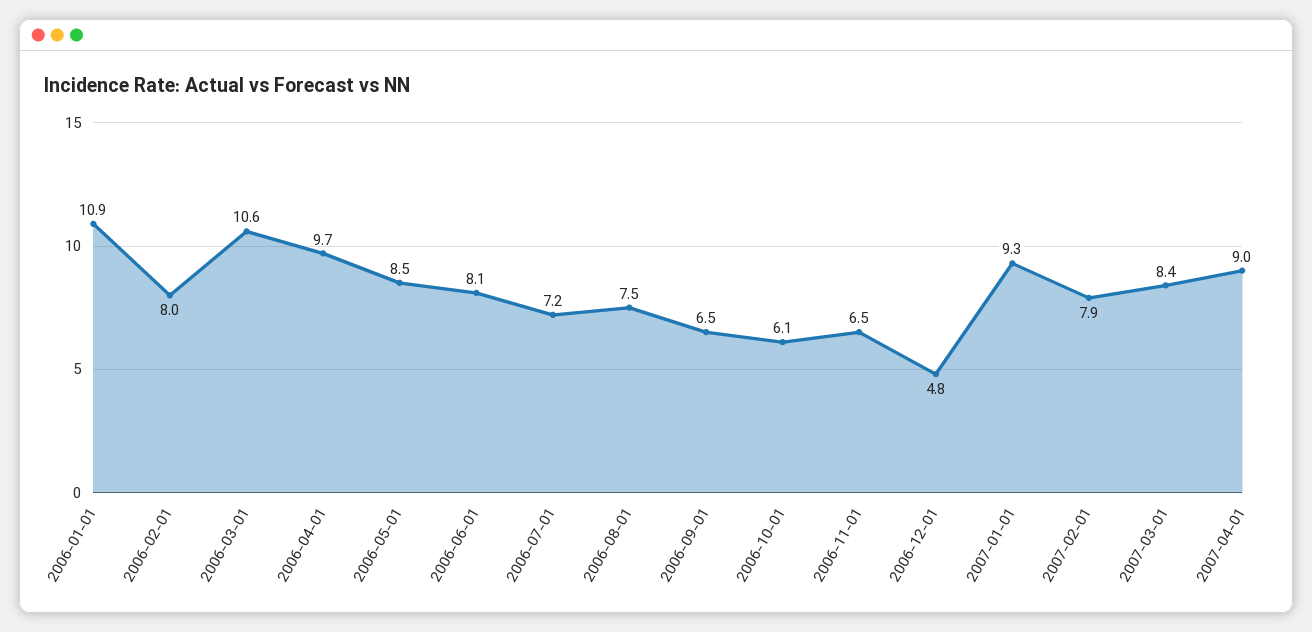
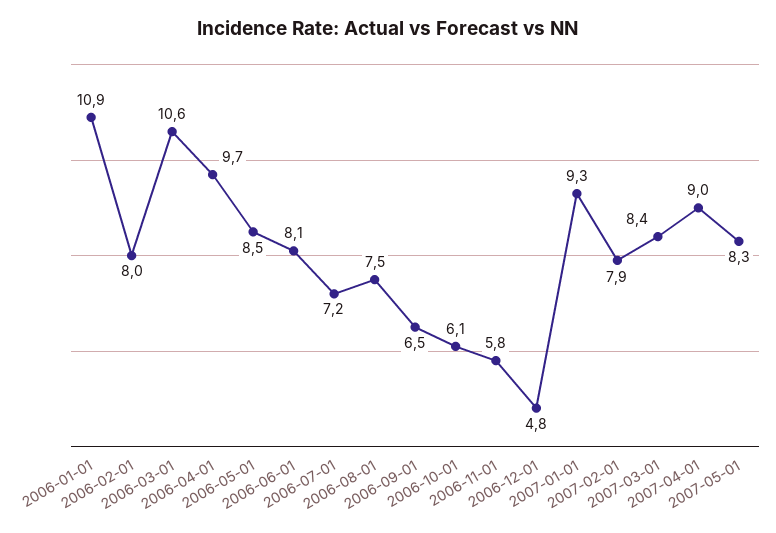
2006-11-01: 6.5 -> 5.8
2007-05-01: none -> 8.3

